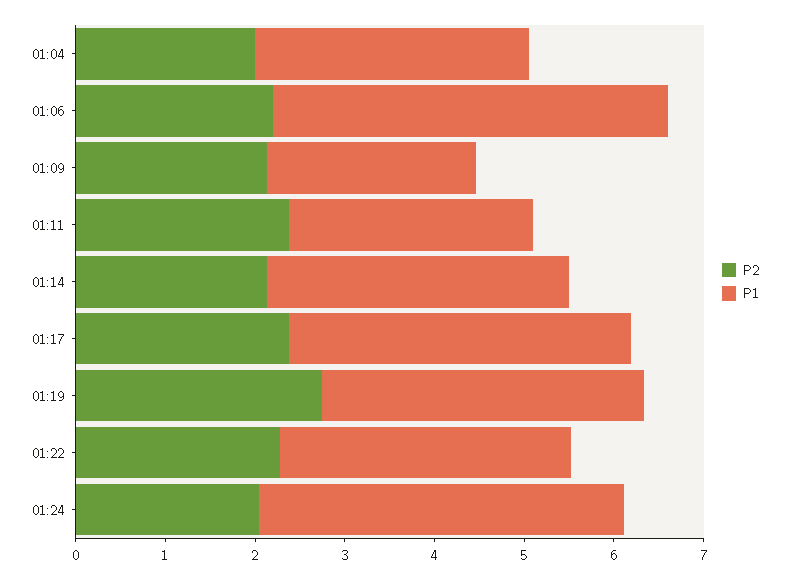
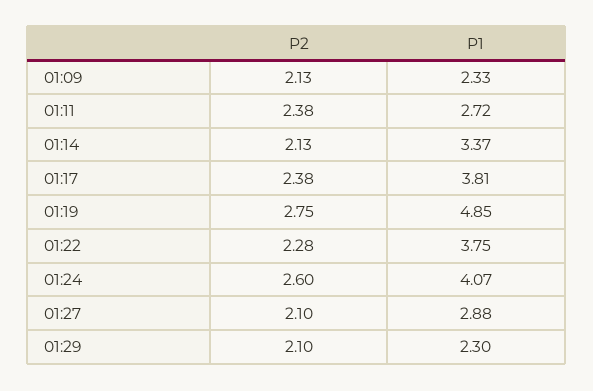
P2, 01:04: 2 -> none
P1, 01:04: 3 -> none
P2, 01:06: 2.2 -> none
P1, 01:06: 4.4 -> none
P1, 01:19: 3.6 -> 4.85
P1, 01:22: 3.2 -> 3.75
P2, 01:24: 2 -> 2.6
P2, 01:27: none -> 2.1
P1, 01:27: none -> 2.88
P2, 01:29: none -> 2.1
P1, 01:29: none -> 2.3

